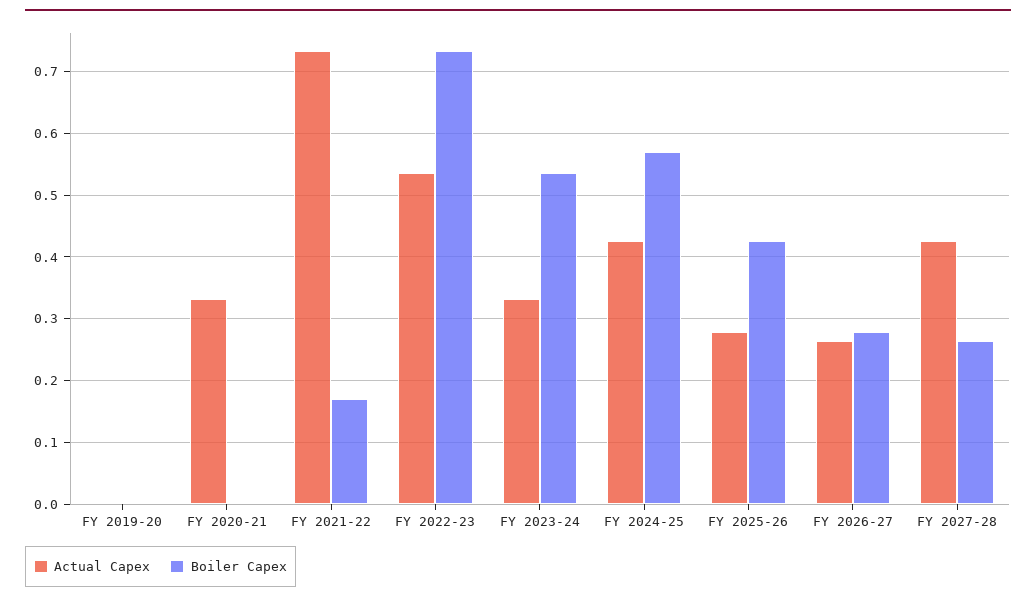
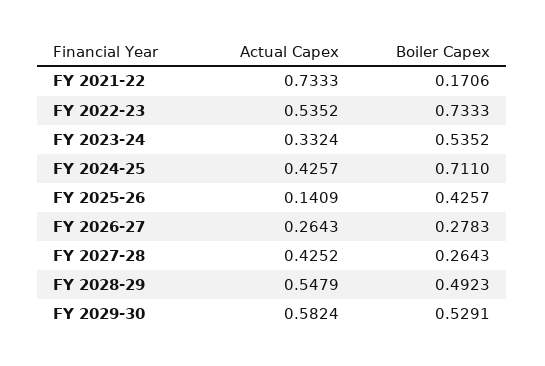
Actual Capex, FY 2019-20: 0 -> none
Boiler Capex, FY 2019-20: 0 -> none
Actual Capex, FY 2020-21: 0.33 -> none
Boiler Capex, FY 2020-21: 0 -> none
Boiler Capex, FY 2024-25: 0.57 -> 0.711
Actual Capex, FY 2025-26: 0.28 -> 0.1409
Actual Capex, FY 2028-29: none -> 0.5479
Boiler Capex, FY 2028-29: none -> 0.4923
Actual Capex, FY 2029-30: none -> 0.5824
Boiler Capex, FY 2029-30: none -> 0.5291

